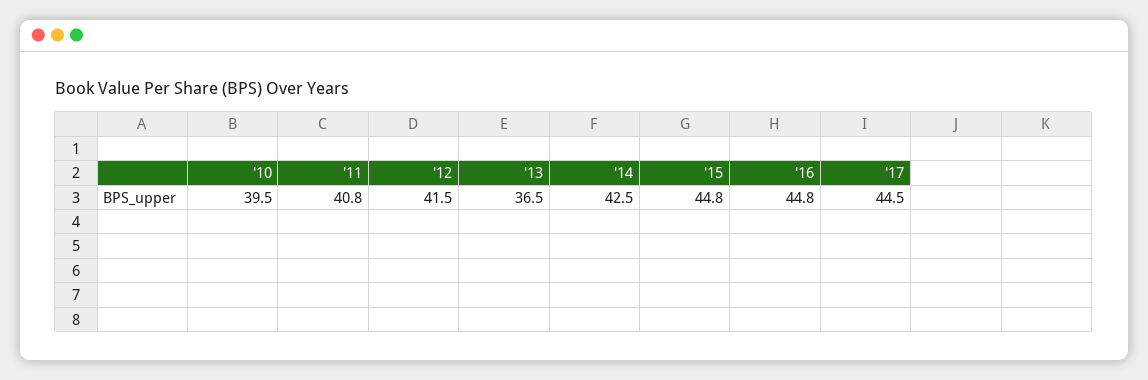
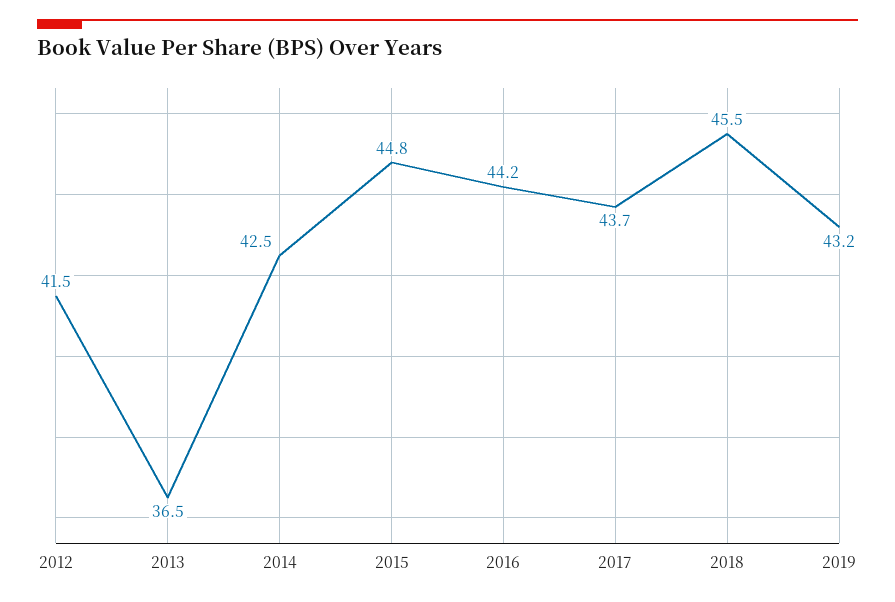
'10: 39.5 -> none
'11: 40.8 -> none
'16: 44.8 -> 44.2
'17: 44.5 -> 43.7
2018: none -> 45.5
2019: none -> 43.2

